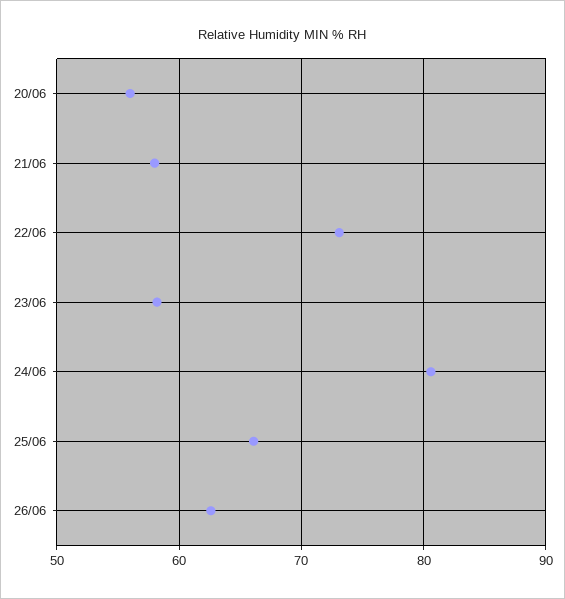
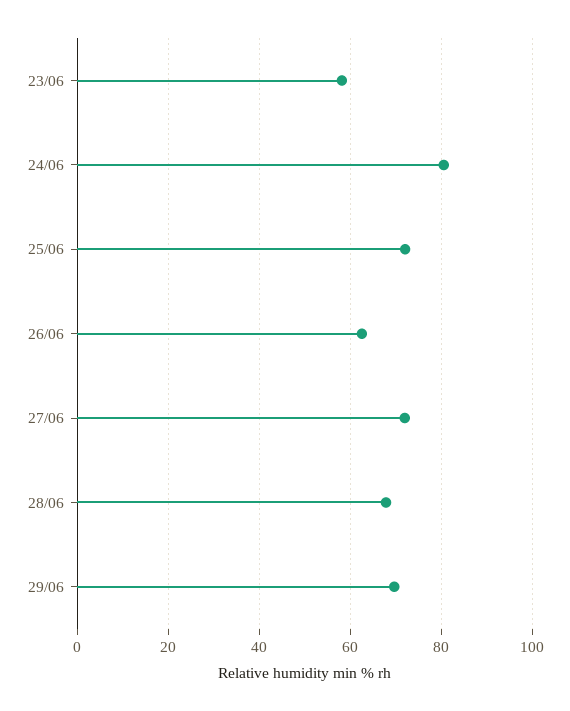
20/06: 56 -> none
21/06: 58 -> none
22/06: 73 -> none
25/06: 66 -> 72
27/06: none -> 72
28/06: none -> 68
29/06: none -> 70

